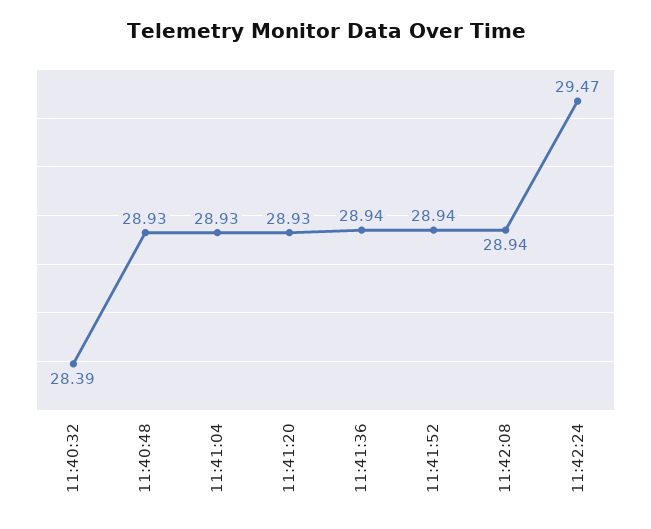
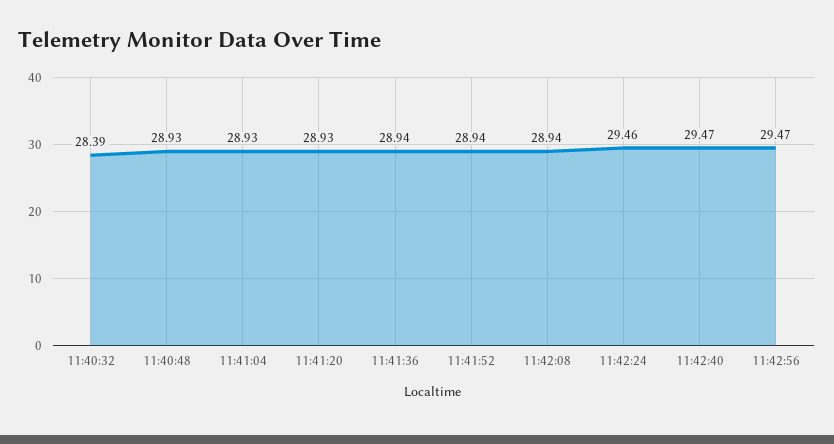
11:42:24: 29.47 -> 29.46
11:42:40: none -> 29.47
11:42:56: none -> 29.47

